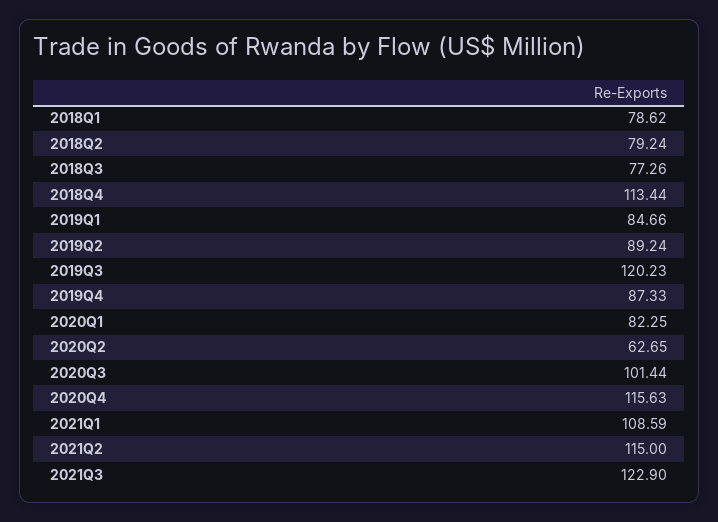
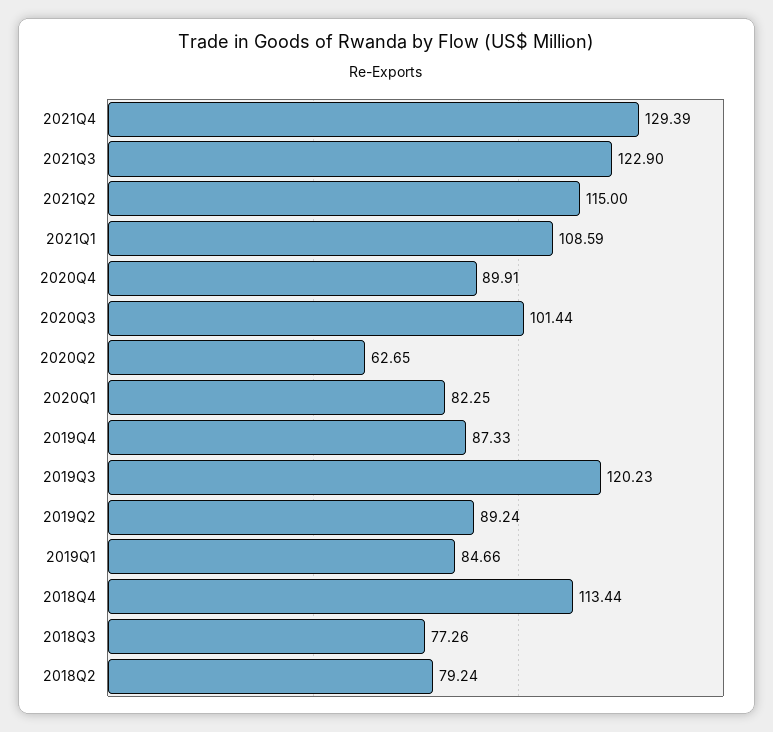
2018Q1: 78.62 -> none
2020Q4: 115.63 -> 89.91
2021Q4: none -> 129.39

